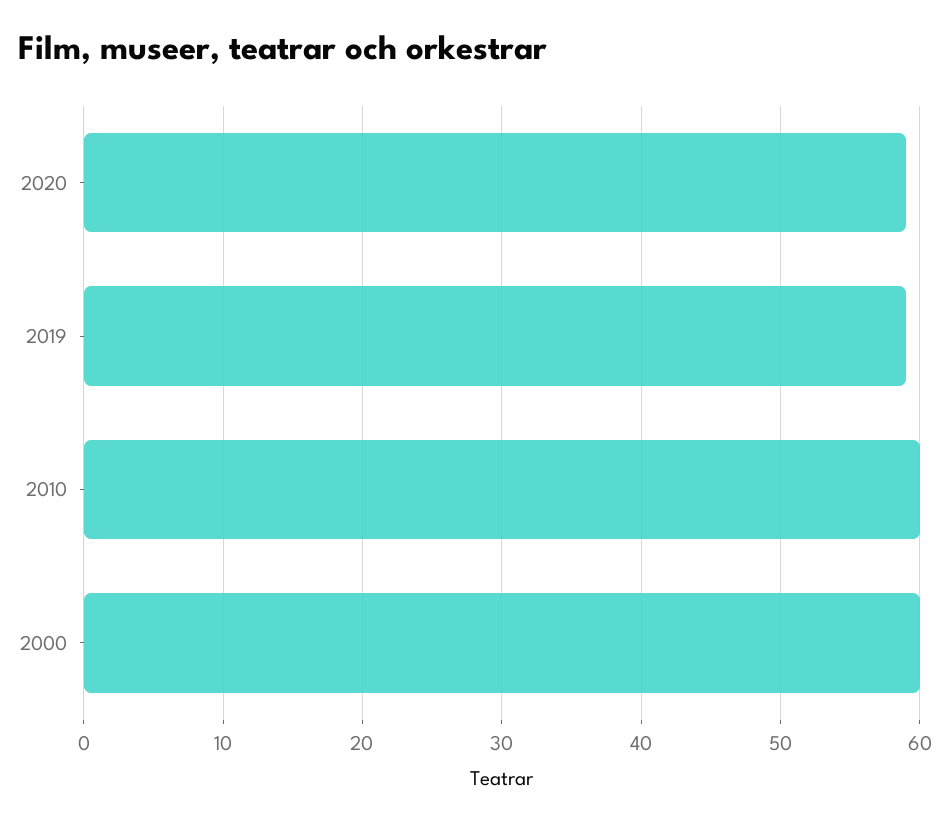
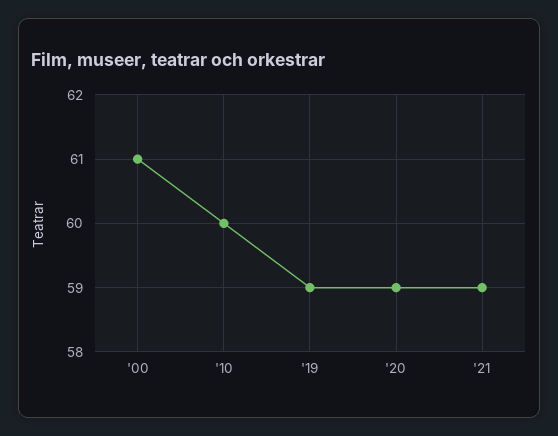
2000: 60 -> 61
'21: none -> 59

